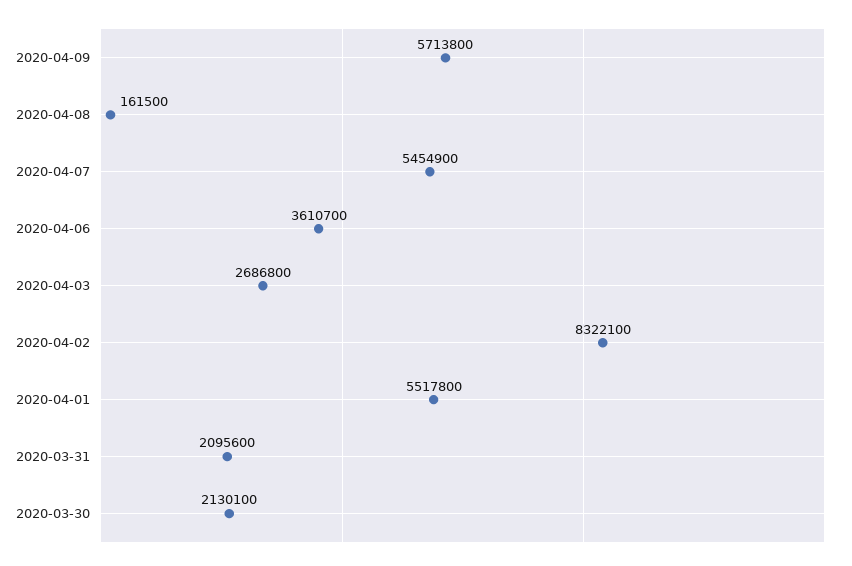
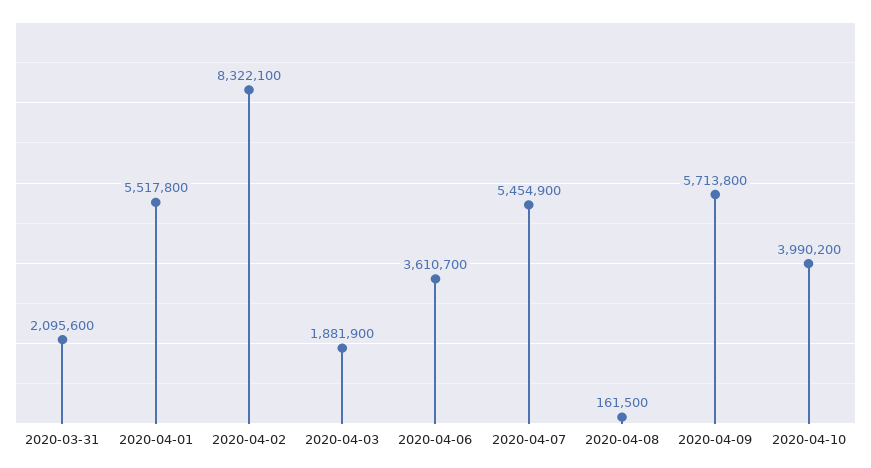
2020-04-03: 2686800 -> 1881900
2020-03-30: 2130100 -> none
2020-04-10: none -> 3990200

